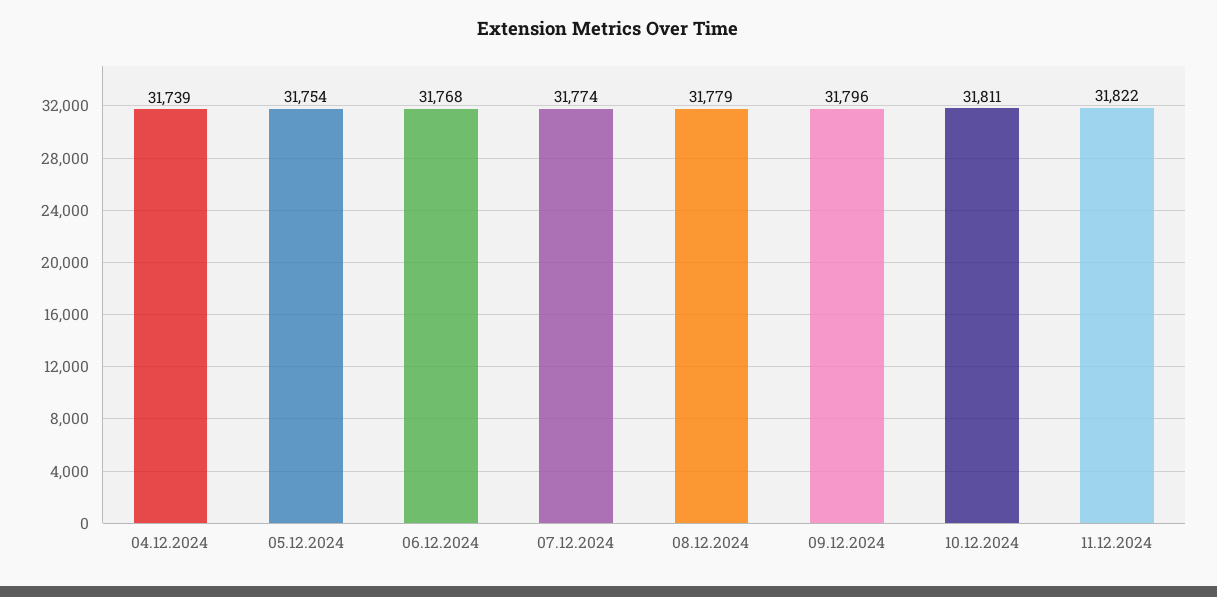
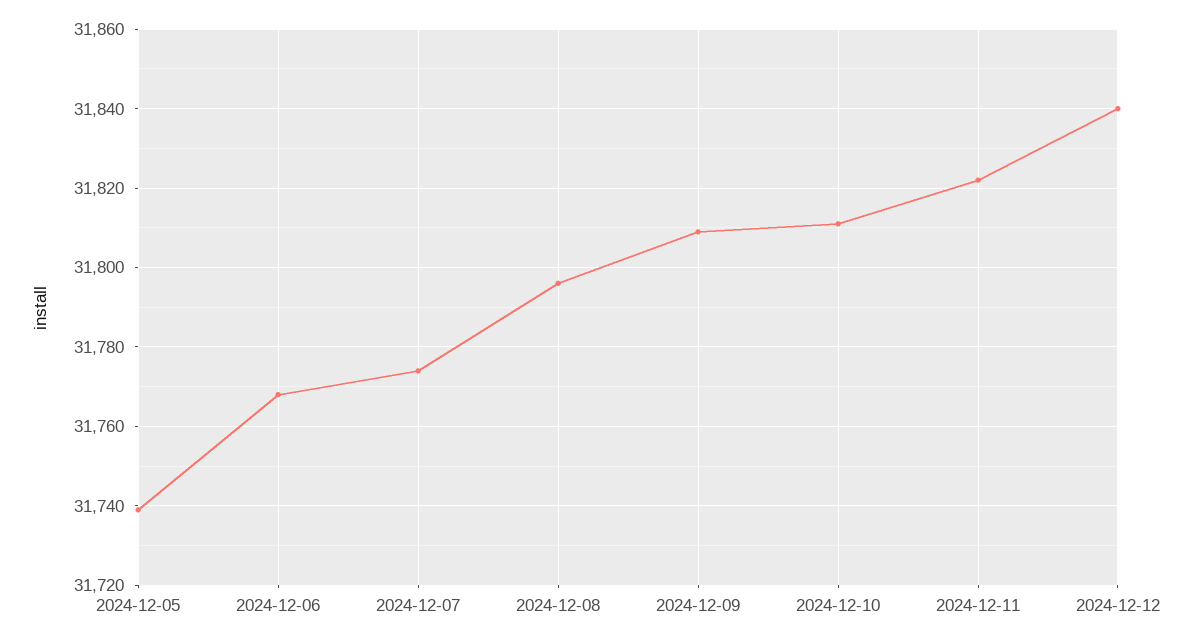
04.12.2024: 31739 -> none
05.12.2024: 31754 -> 31740
08.12.2024: 31779 -> 31795
09.12.2024: 31796 -> 31810
2024-12-12: none -> 31840

